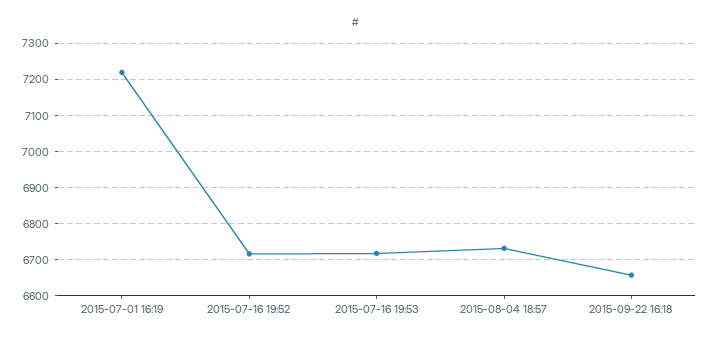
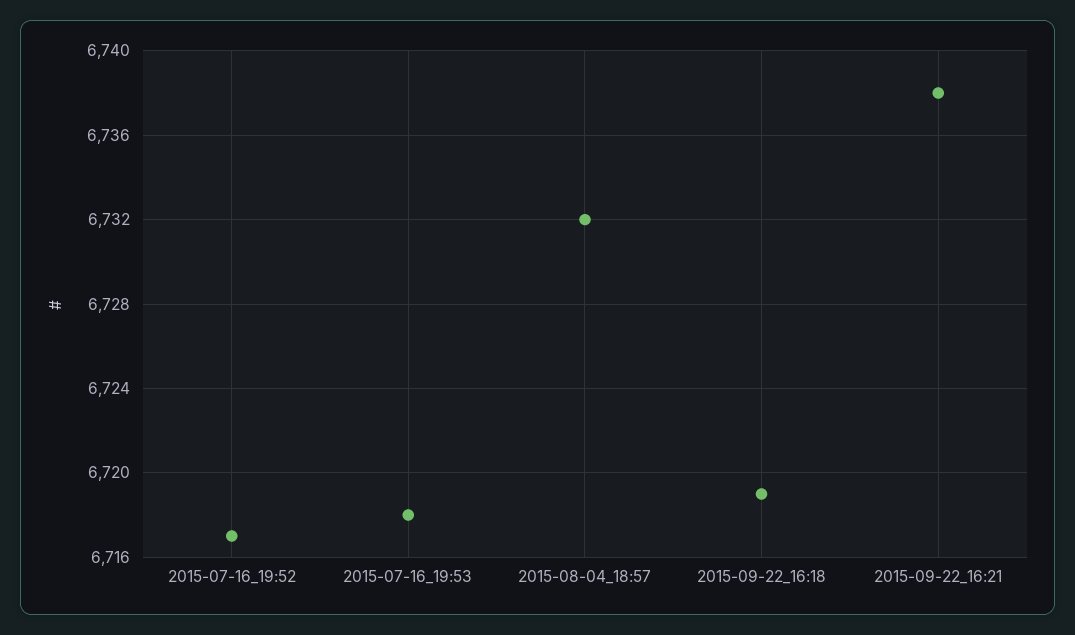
2015-07-01 16:19: 7220 -> none
2015-09-22 16:18: 6660 -> 6719
2015-09-22_16:21: none -> 6738

